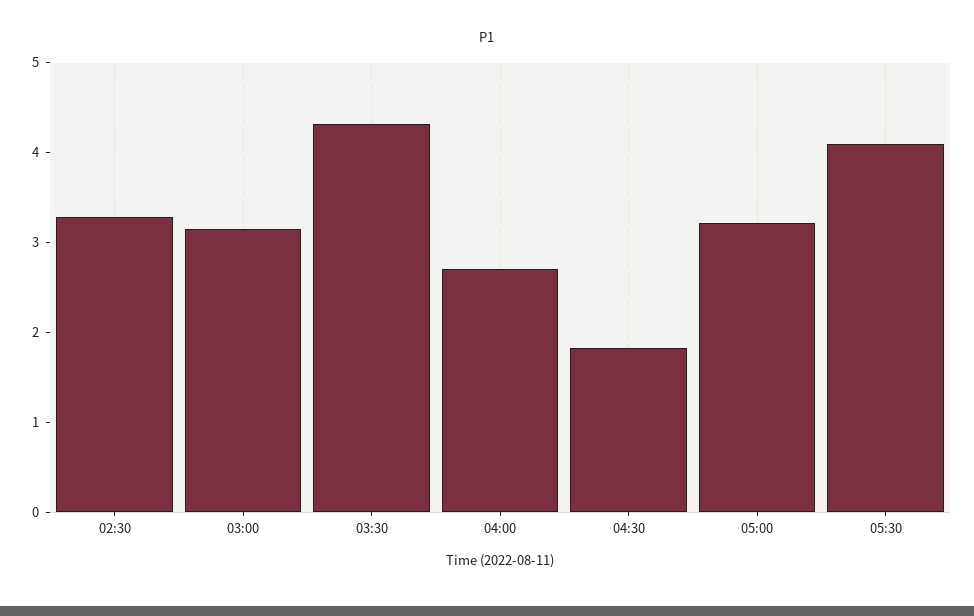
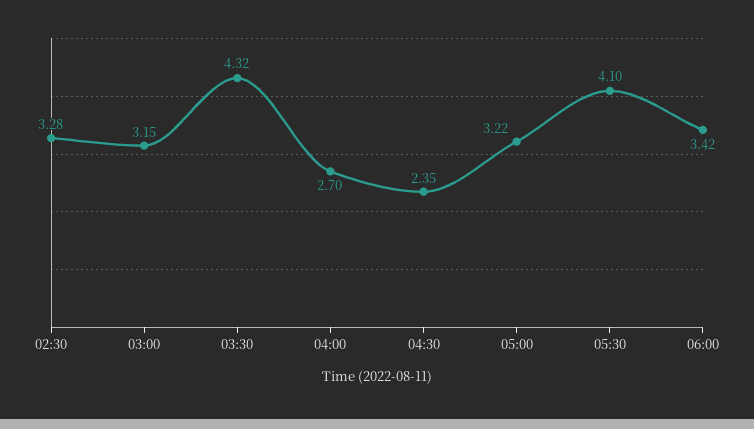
04:30: 1.8 -> 2.35
06:00: none -> 3.42

